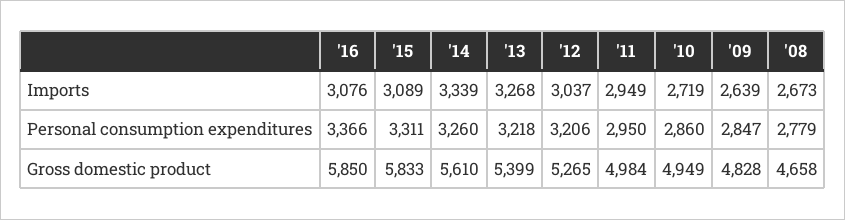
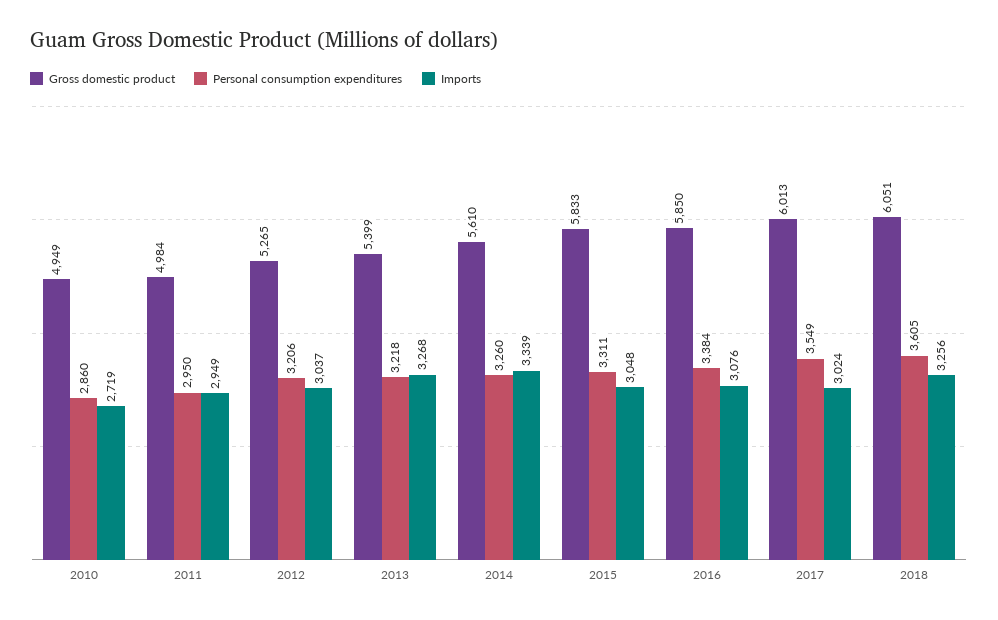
Imports, '15: 3089 -> 3048
Imports, '09: 2639 -> none
Imports, '08: 2673 -> none
Personal consumption expenditures, '16: 3366 -> 3384
Personal consumption expenditures, '09: 2847 -> none
Personal consumption expenditures, '08: 2779 -> none
Gross domestic product, '09: 4828 -> none
Gross domestic product, '08: 4658 -> none
Gross domestic product, 2017: none -> 6013
Personal consumption expenditures, 2017: none -> 3549
Imports, 2017: none -> 3024
Gross domestic product, 2018: none -> 6051
Personal consumption expenditures, 2018: none -> 3605
Imports, 2018: none -> 3256

